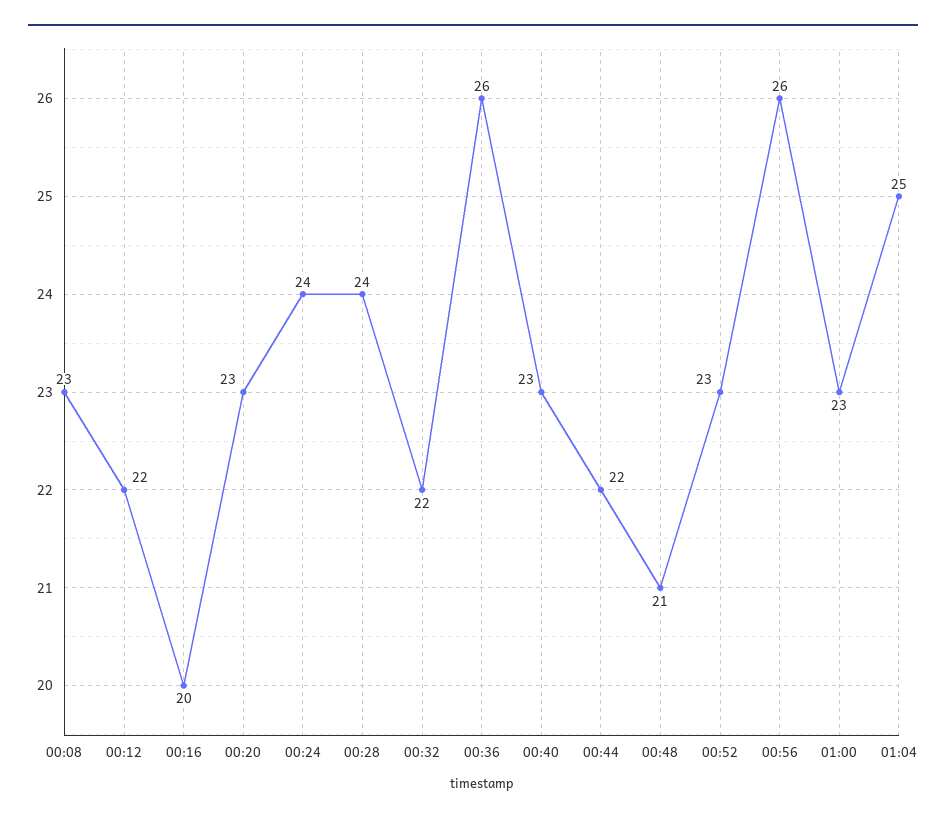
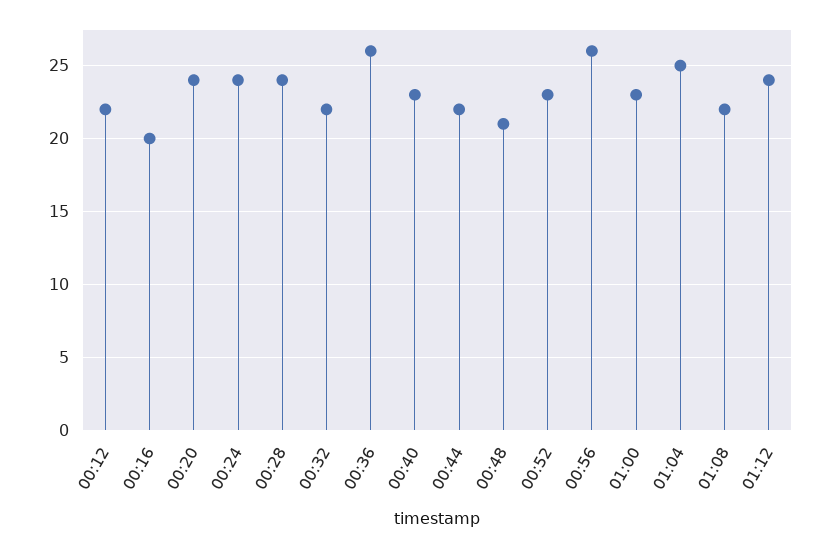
00:08: 23 -> none
00:20: 23 -> 24
01:08: none -> 22
01:12: none -> 24

